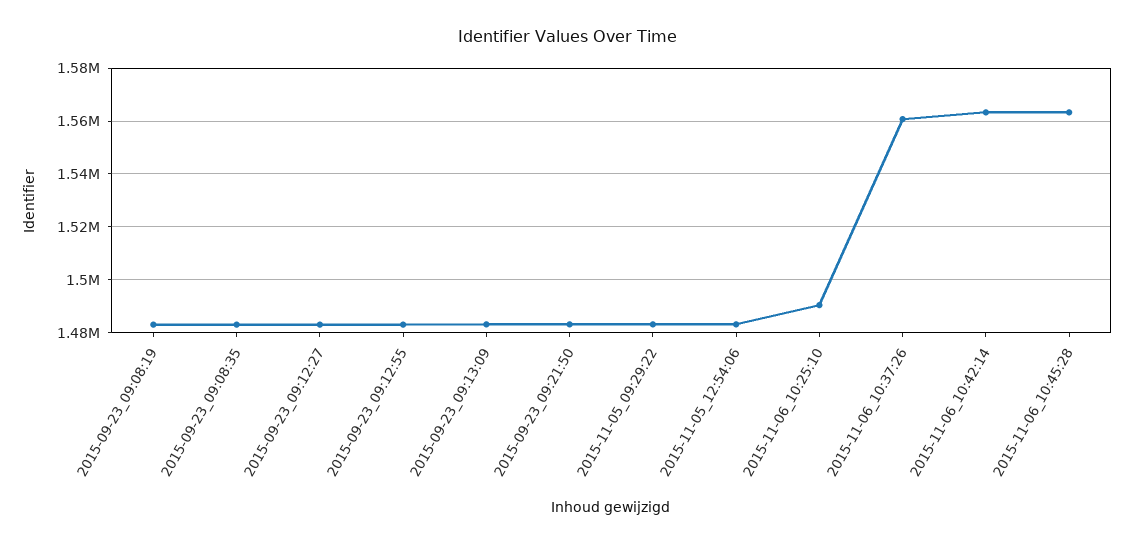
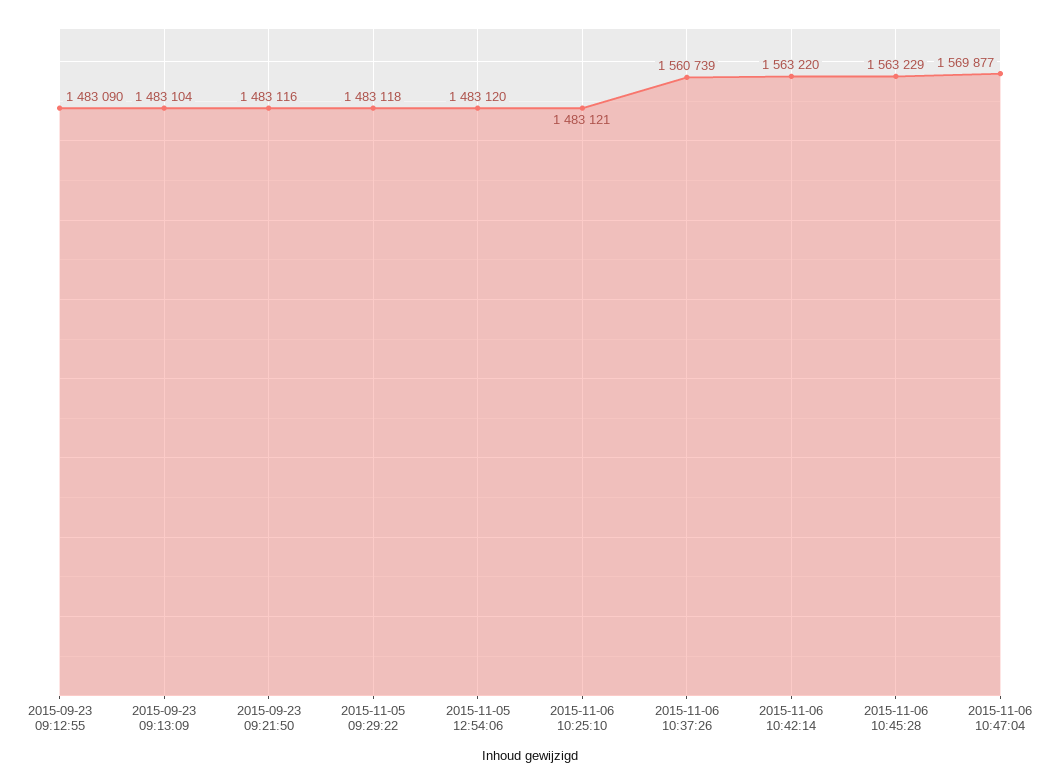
2015-09-23_09:08:19: 1482500 -> none
2015-09-23_09:08:35: 1482500 -> none
2015-09-23_09:12:27: 1482500 -> none
2015-11-06_10:25:10: 1490000 -> 1483121
2015-11-06 10:47:04: none -> 1569877

